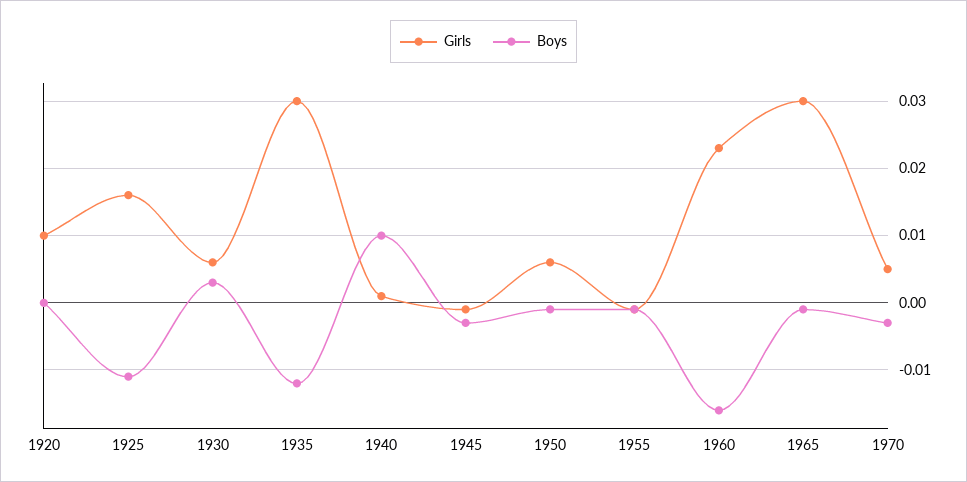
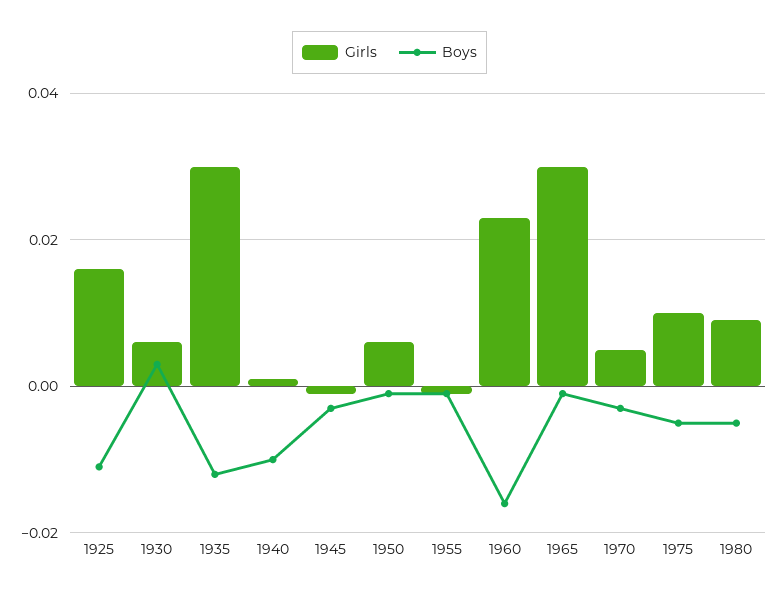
Girls, 1920: 0.01 -> none
Boys, 1920: 0 -> none
Boys, 1940: 0.01 -> -0.01
Girls, 1975: none -> 0.01
Boys, 1975: none -> -0.005
Girls, 1980: none -> 0.01
Boys, 1980: none -> -0.005

